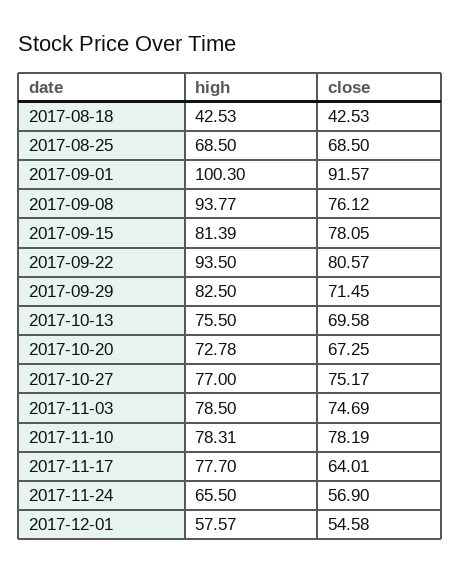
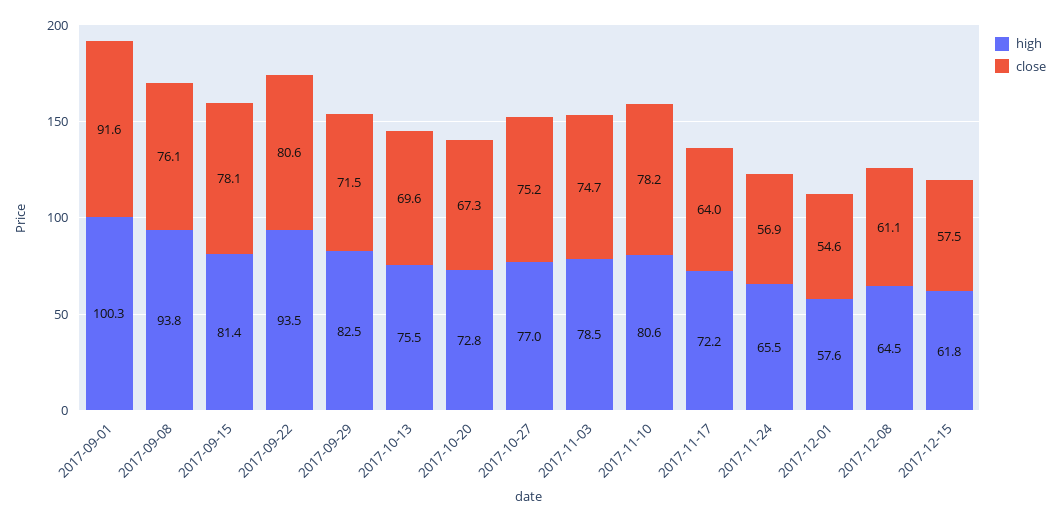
high, 2017-08-18: 42.53 -> none
close, 2017-08-18: 42.53 -> none
high, 2017-08-25: 68.5 -> none
close, 2017-08-25: 68.5 -> none
high, 2017-11-10: 78.31 -> 80.6
high, 2017-11-17: 77.7 -> 72.2
high, 2017-12-08: none -> 64.5
close, 2017-12-08: none -> 61.1
high, 2017-12-15: none -> 61.8
close, 2017-12-15: none -> 57.5

